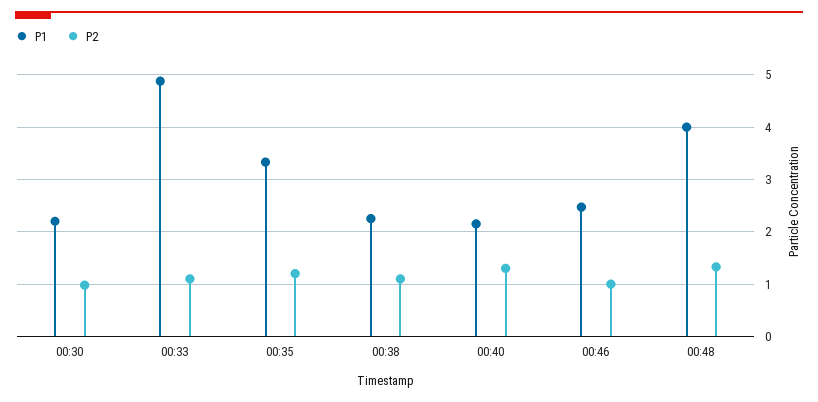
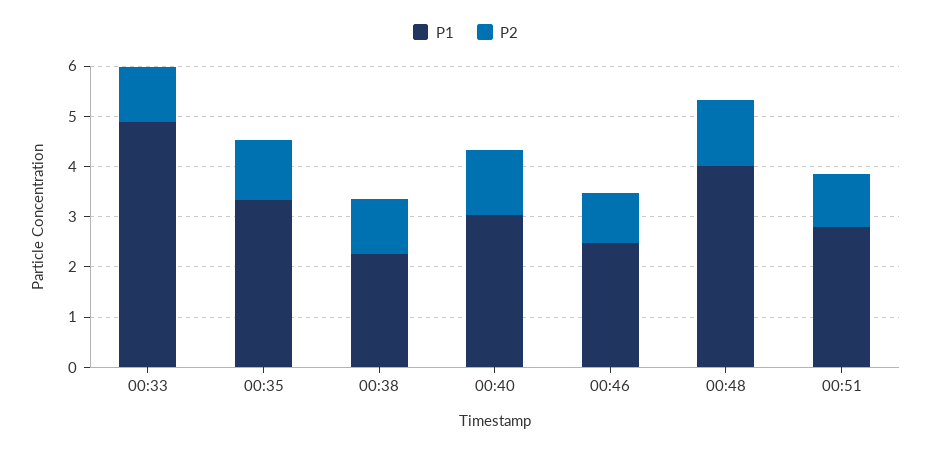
P1, 00:30: 2.2 -> none
P2, 00:30: 1 -> none
P1, 00:40: 2.2 -> 3
P1, 00:51: none -> 2.8
P2, 00:51: none -> 1

